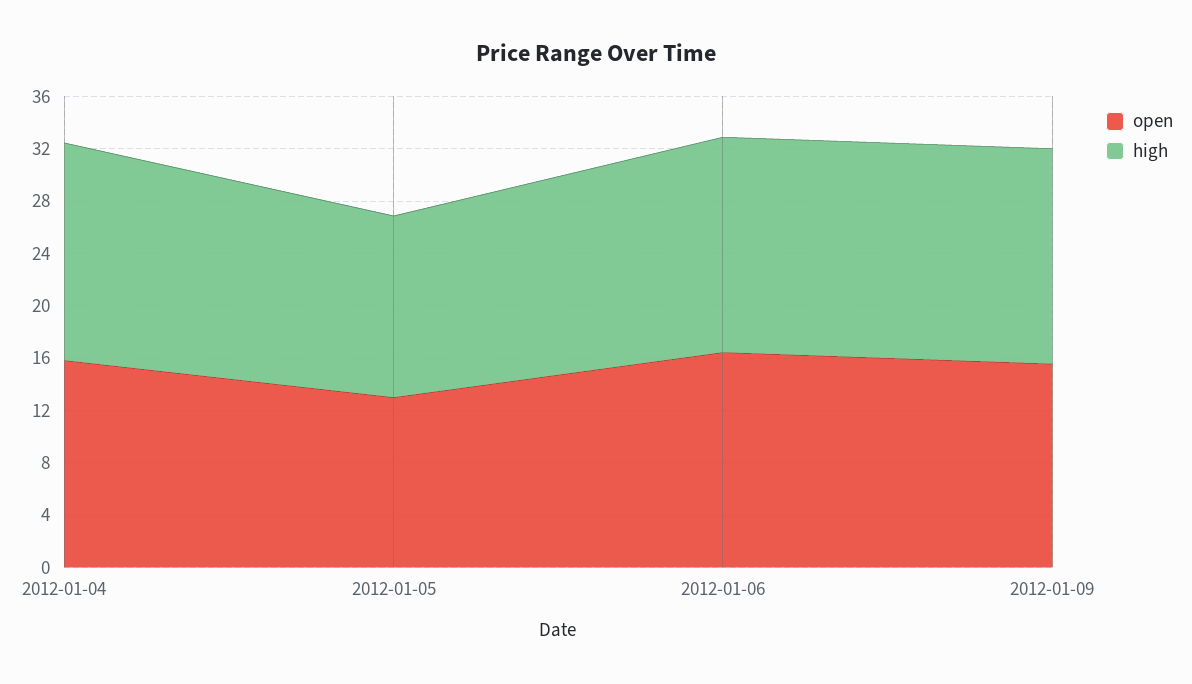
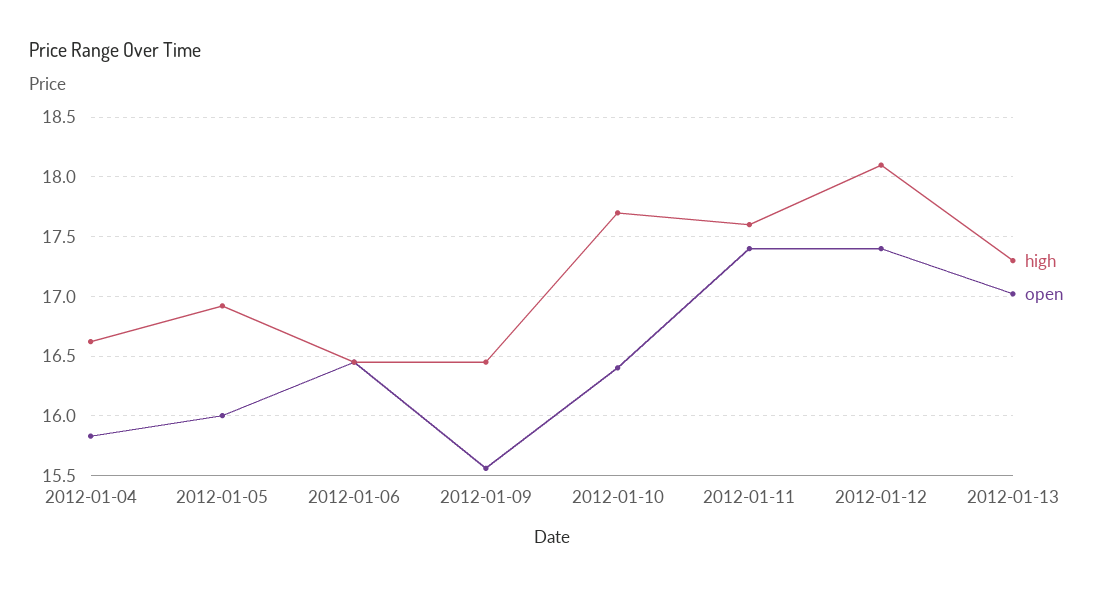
open, 2012-01-05: 13 -> 16
high, 2012-01-05: 14 -> 16.9
high, 2012-01-10: none -> 17.7
open, 2012-01-10: none -> 16.4
high, 2012-01-11: none -> 17.6
open, 2012-01-11: none -> 17.4
high, 2012-01-12: none -> 18.1
open, 2012-01-12: none -> 17.4
high, 2012-01-13: none -> 17.3
open, 2012-01-13: none -> 17

